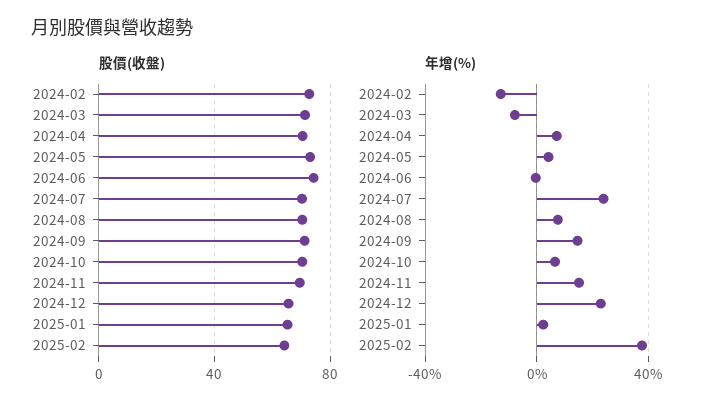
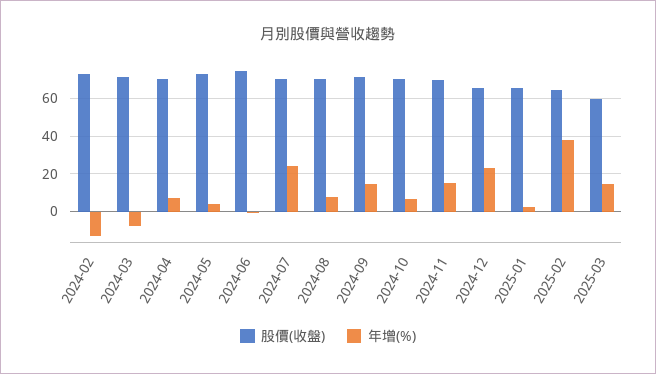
股價(收盤), 2025-03: none -> 60
年增(%), 2025-03: none -> 15

